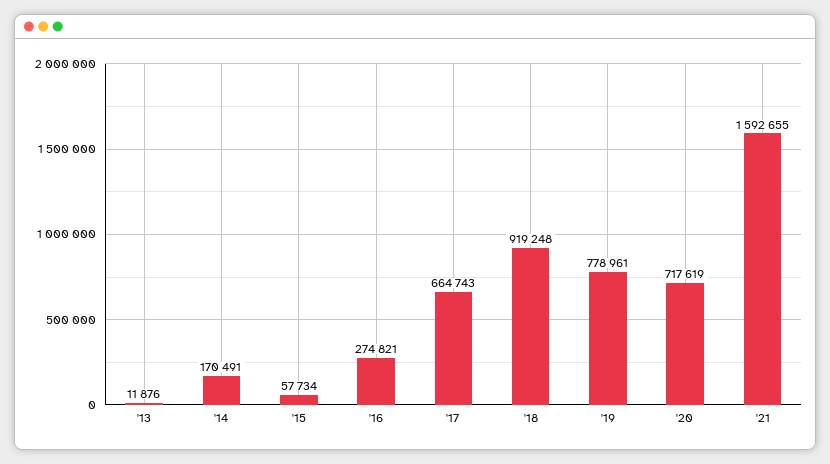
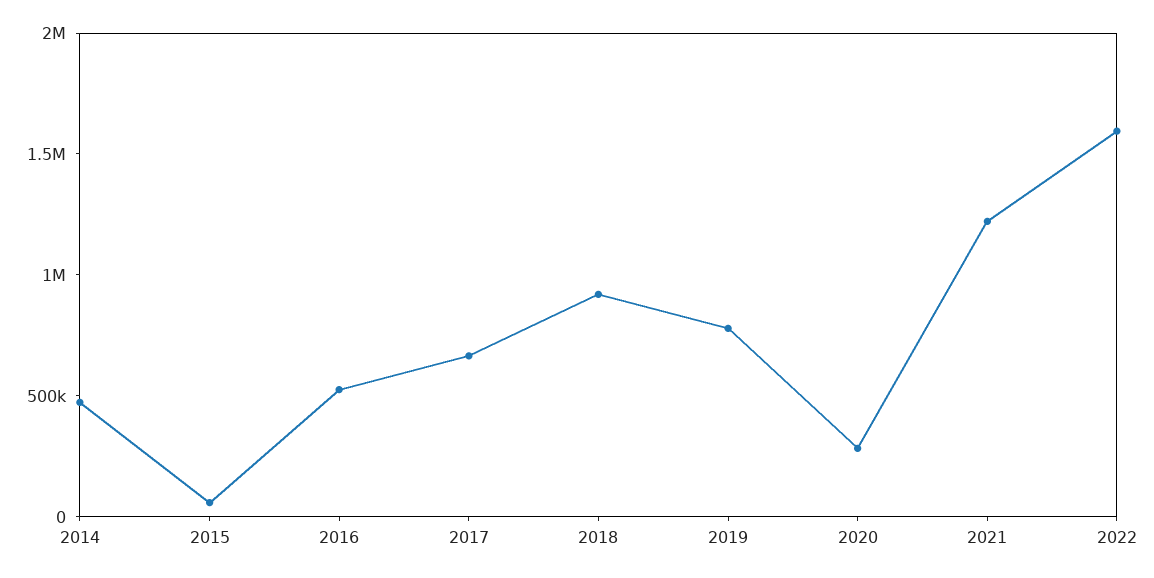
'13: 11876 -> none
'14: 170491 -> 500000
'16: 274821 -> 500000
'20: 717619 -> 300000
'21: 1592655 -> 1200000
2022: none -> 1600000

